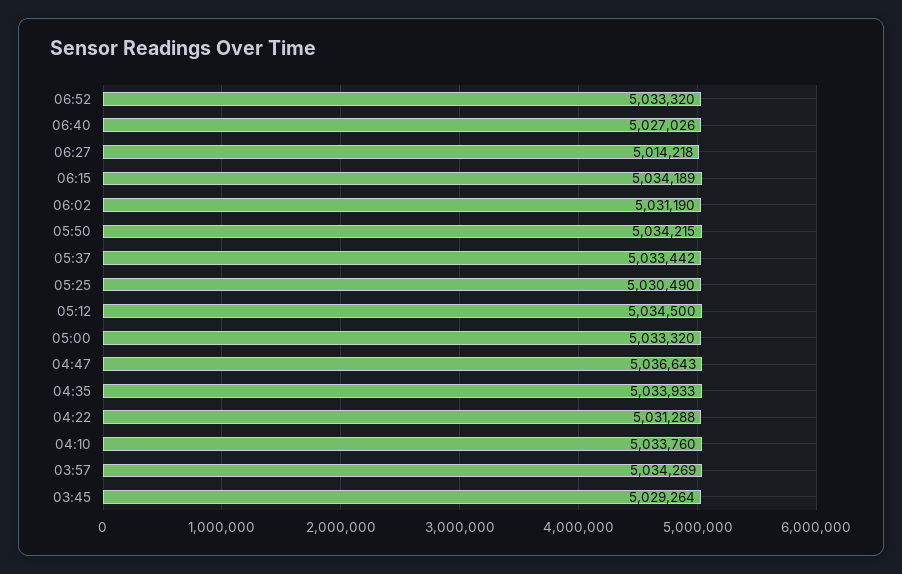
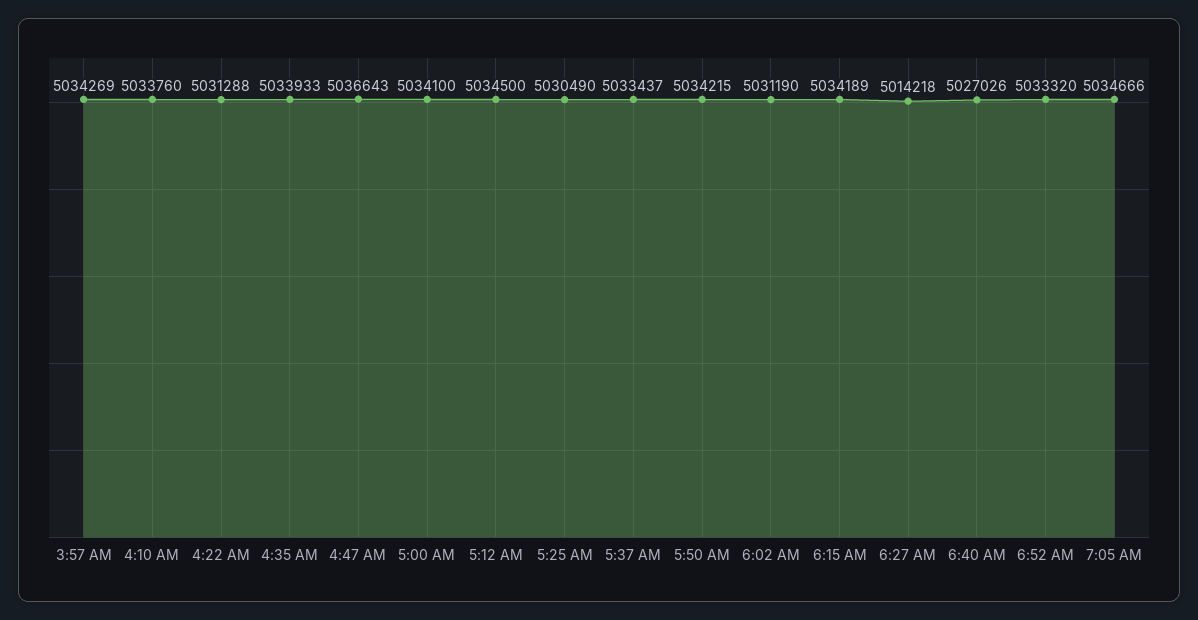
05:37: 5033442 -> 5033437
05:00: 5033320 -> 5034100
03:45: 5029264 -> none
7:05 AM: none -> 5034666

